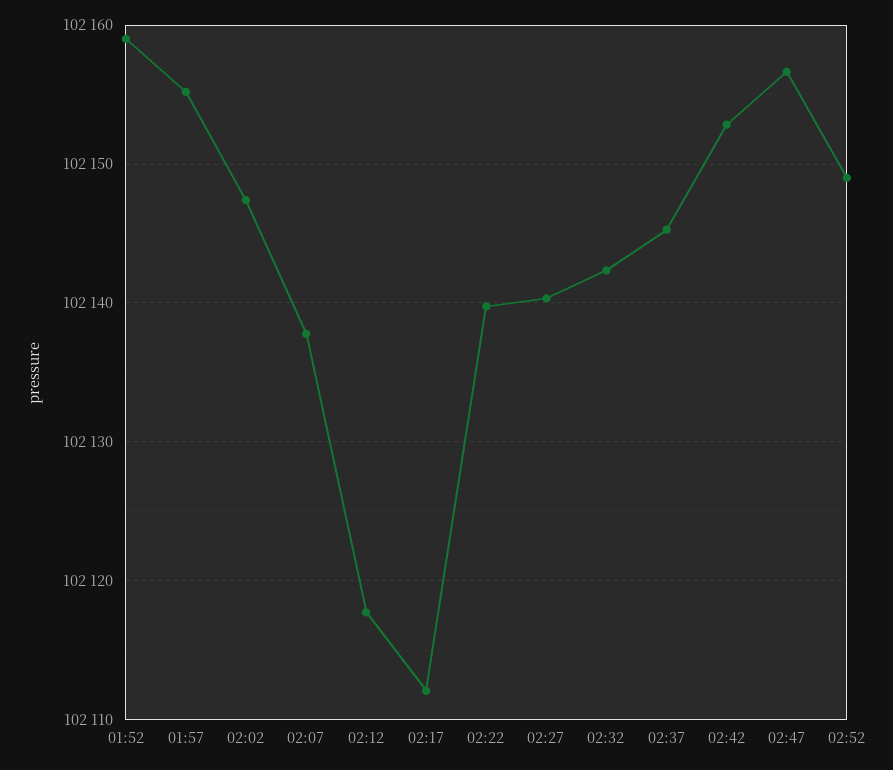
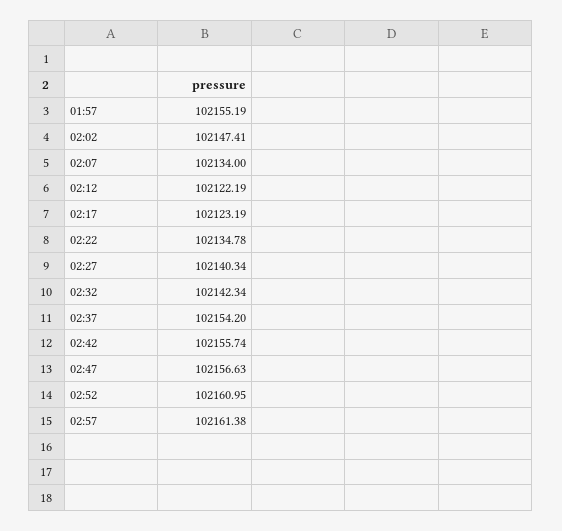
01:52: 102159 -> none
02:07: 102138 -> 102134
02:12: 102118 -> 102122.19
02:17: 102112 -> 102123.19
02:22: 102140 -> 102134.78
02:37: 102145 -> 102154.2
02:42: 102153 -> 102155.74
02:52: 102149 -> 102160.95
02:57: none -> 102161.38

